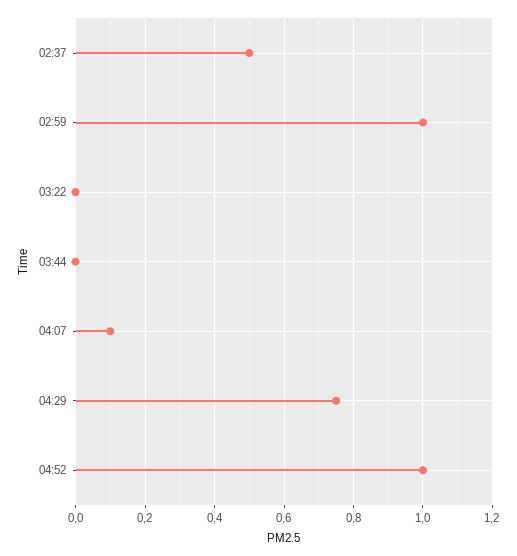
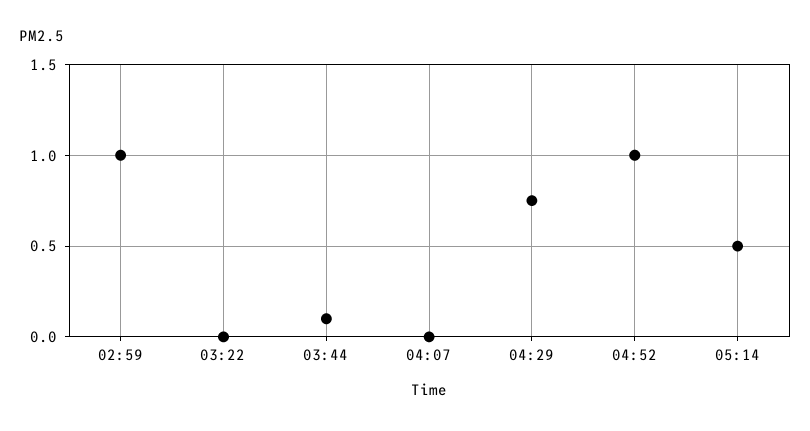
02:37: 0.5 -> none
03:44: 0 -> 0.1
04:07: 0.1 -> 0
05:14: none -> 0.5

